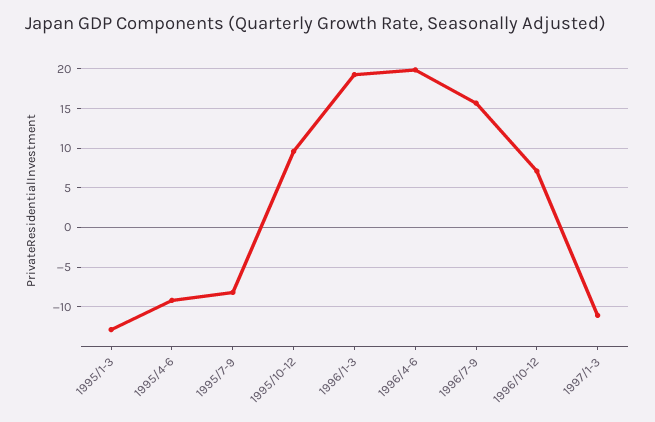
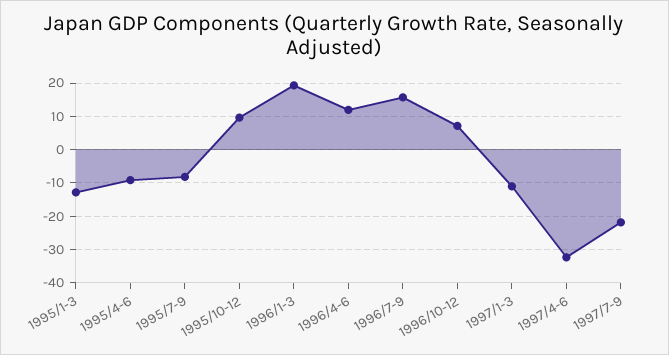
1996/4-6: 20 -> 12
1997/4-6: none -> -32
1997/7-9: none -> -22

